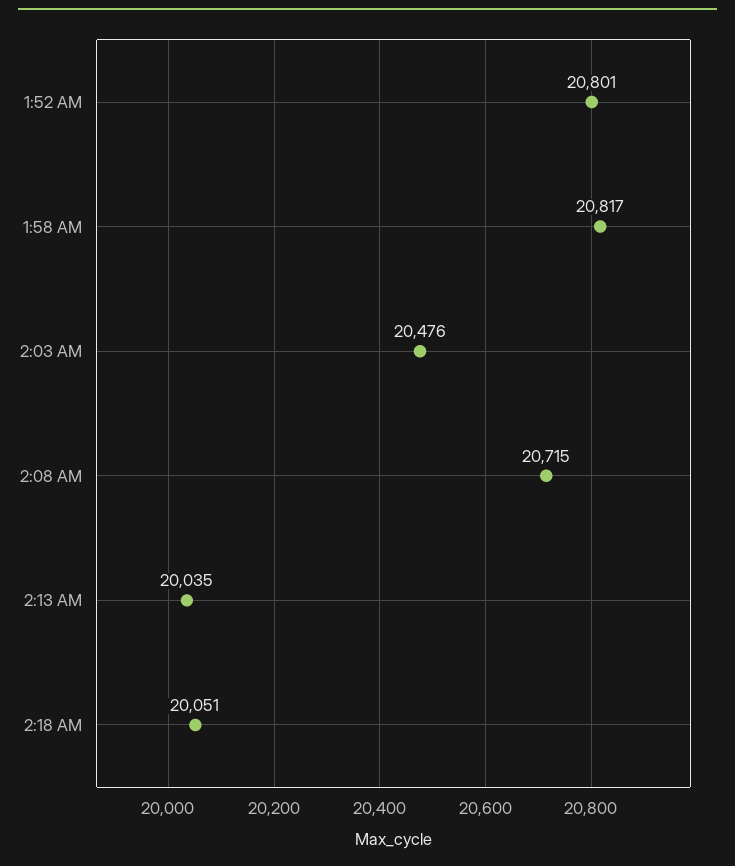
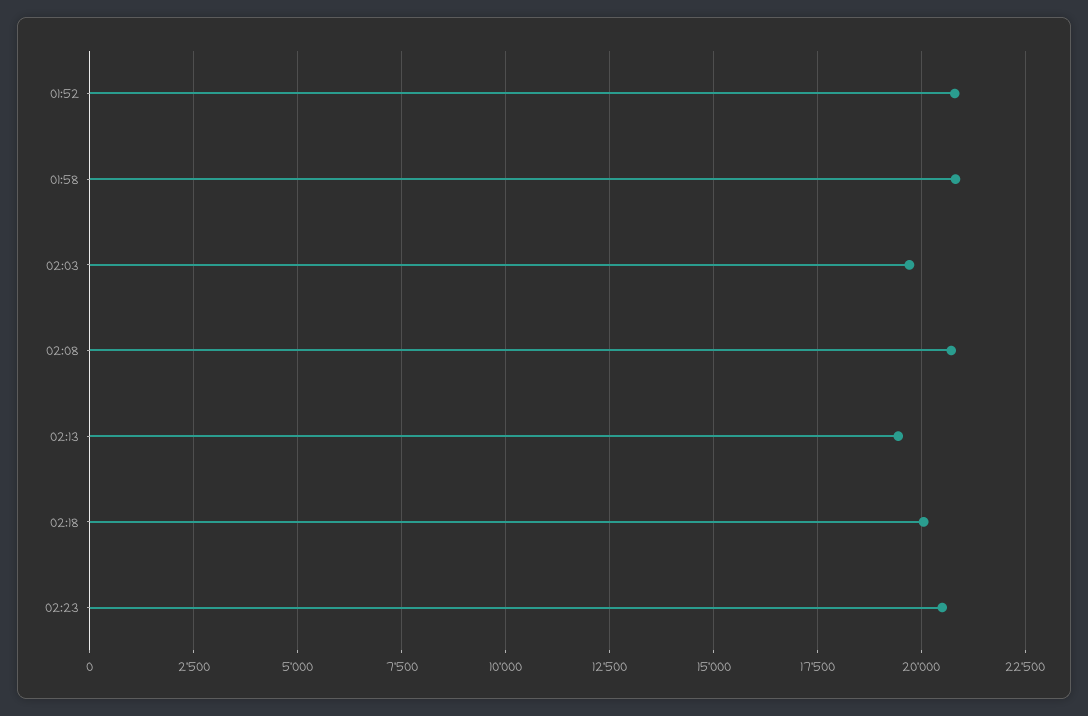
2:03 AM: 20476 -> 19750
2:13 AM: 20035 -> 19500
02:23: none -> 20500

